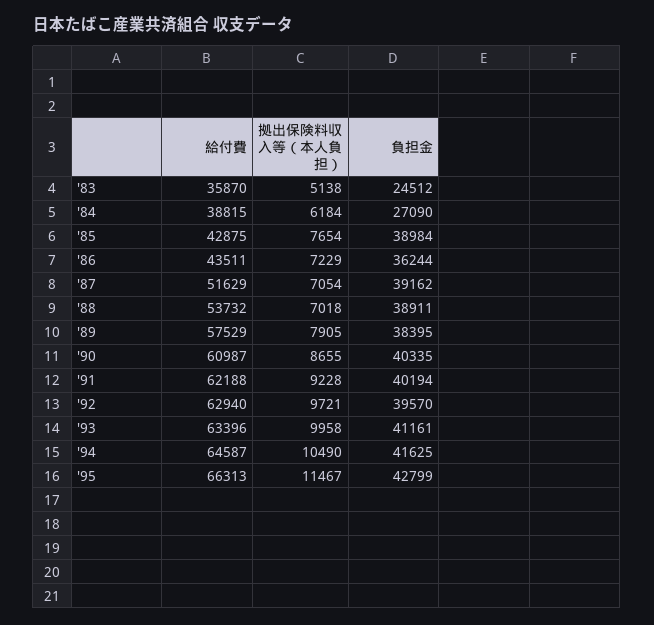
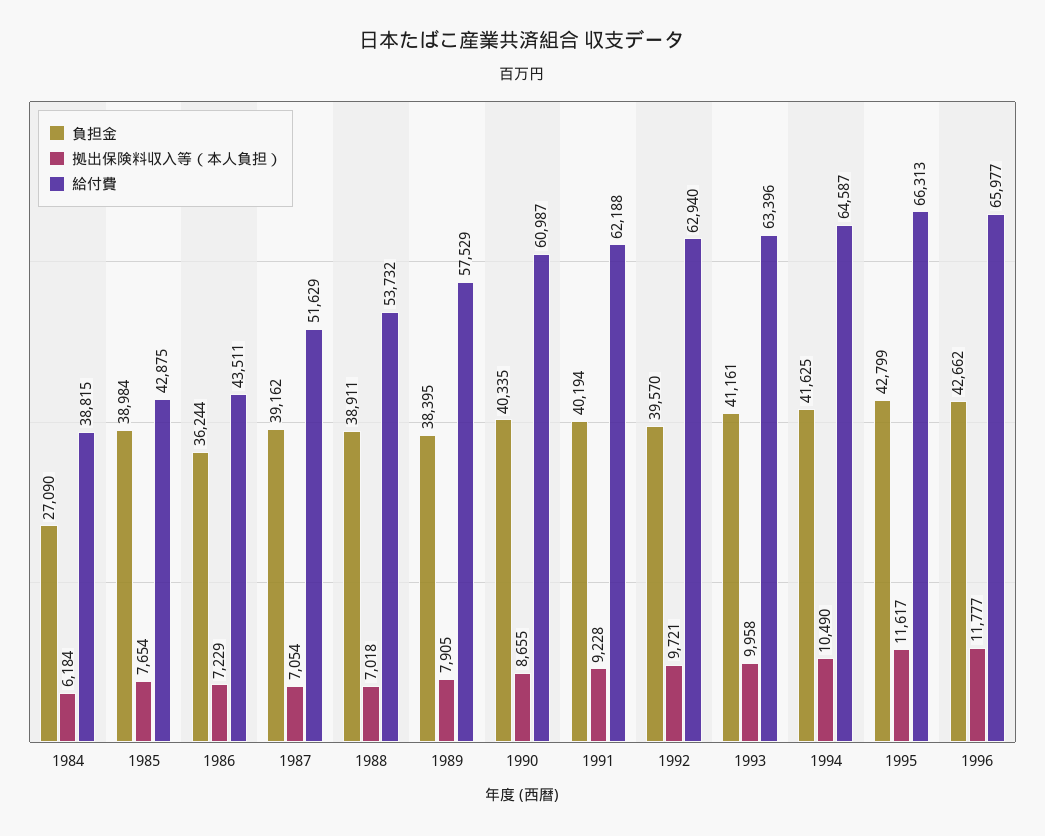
給付費, '83: 35870 -> none
拠出保険料収入等（本人負担）, '83: 5138 -> none
負担金, '83: 24512 -> none
拠出保険料収入等（本人負担）, '95: 11467 -> 11617
負担金, 1996: none -> 42662
拠出保険料収入等（本人負担）, 1996: none -> 11777
給付費, 1996: none -> 65977

